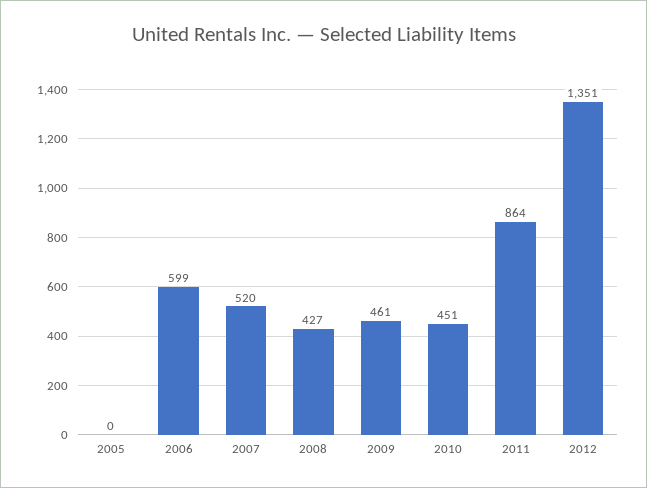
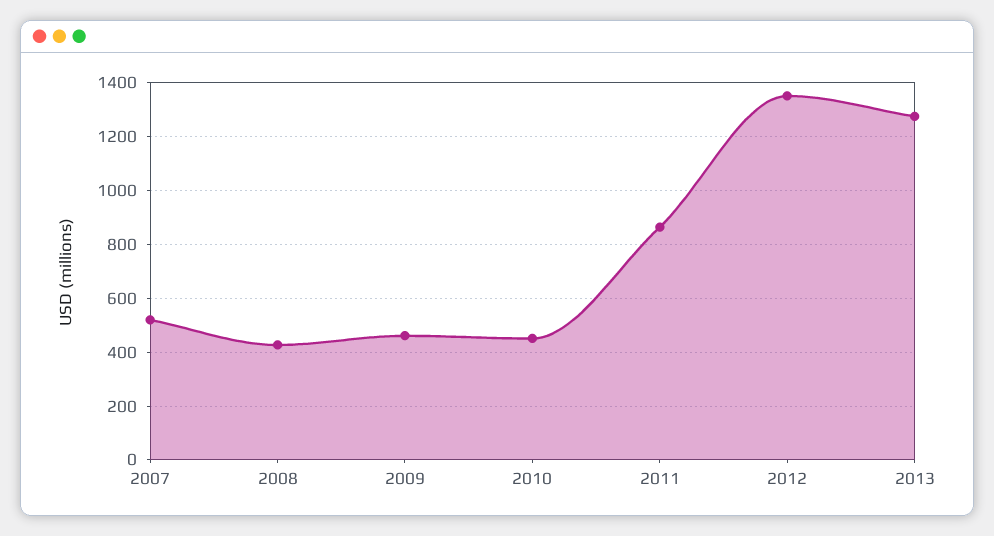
2005: 0 -> none
2006: 599 -> none
2013: none -> 1275

